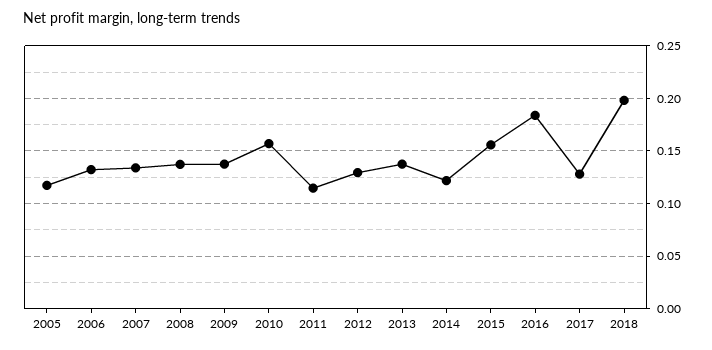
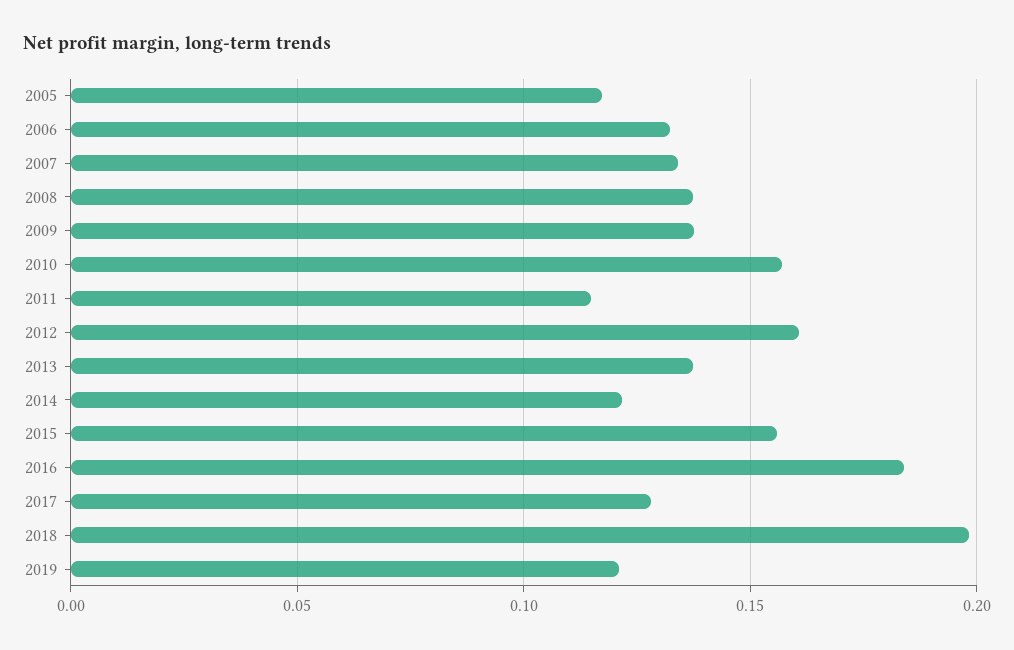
2012: 0.13 -> 0.16
2019: none -> 0.12

